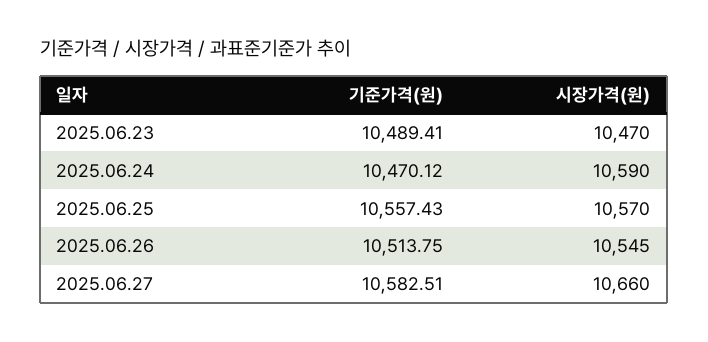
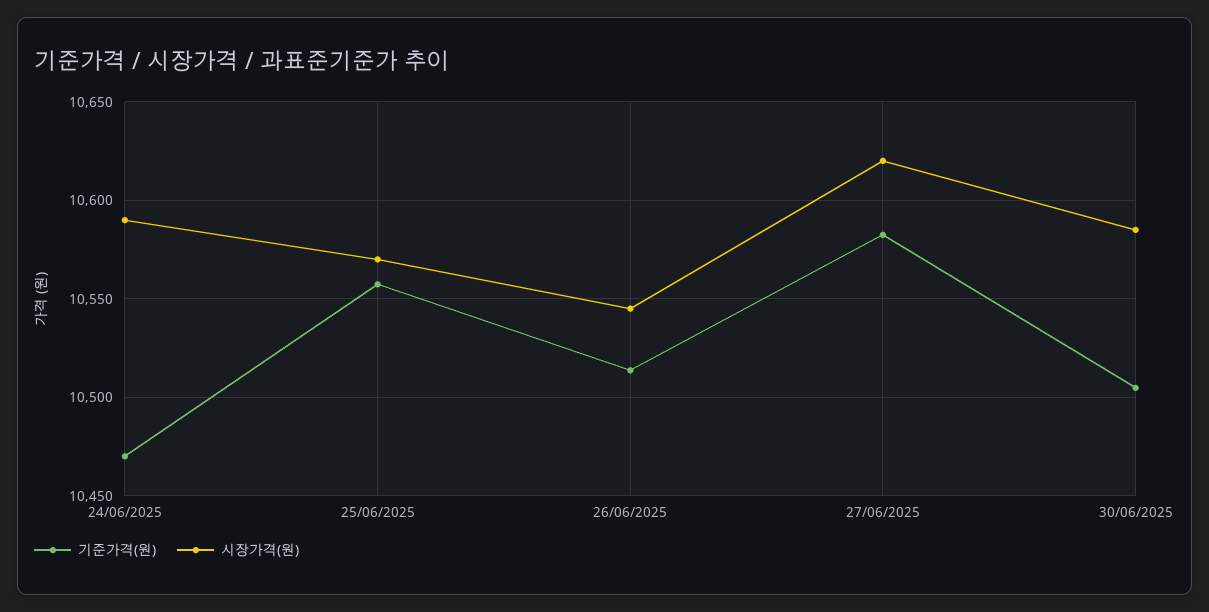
기준가격(원), 2025.06.23: 10489.41 -> none
시장가격(원), 2025.06.23: 10470 -> none
시장가격(원), 2025.06.27: 10660 -> 10620
기준가격(원), 30/06/2025: none -> 10505
시장가격(원), 30/06/2025: none -> 10585

